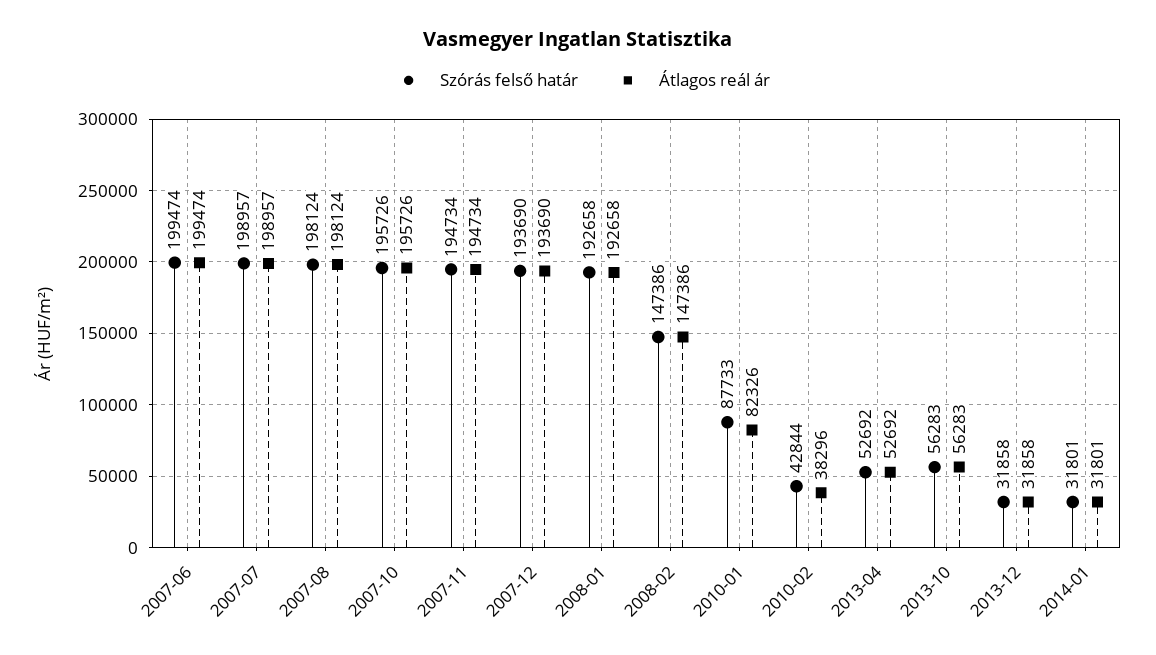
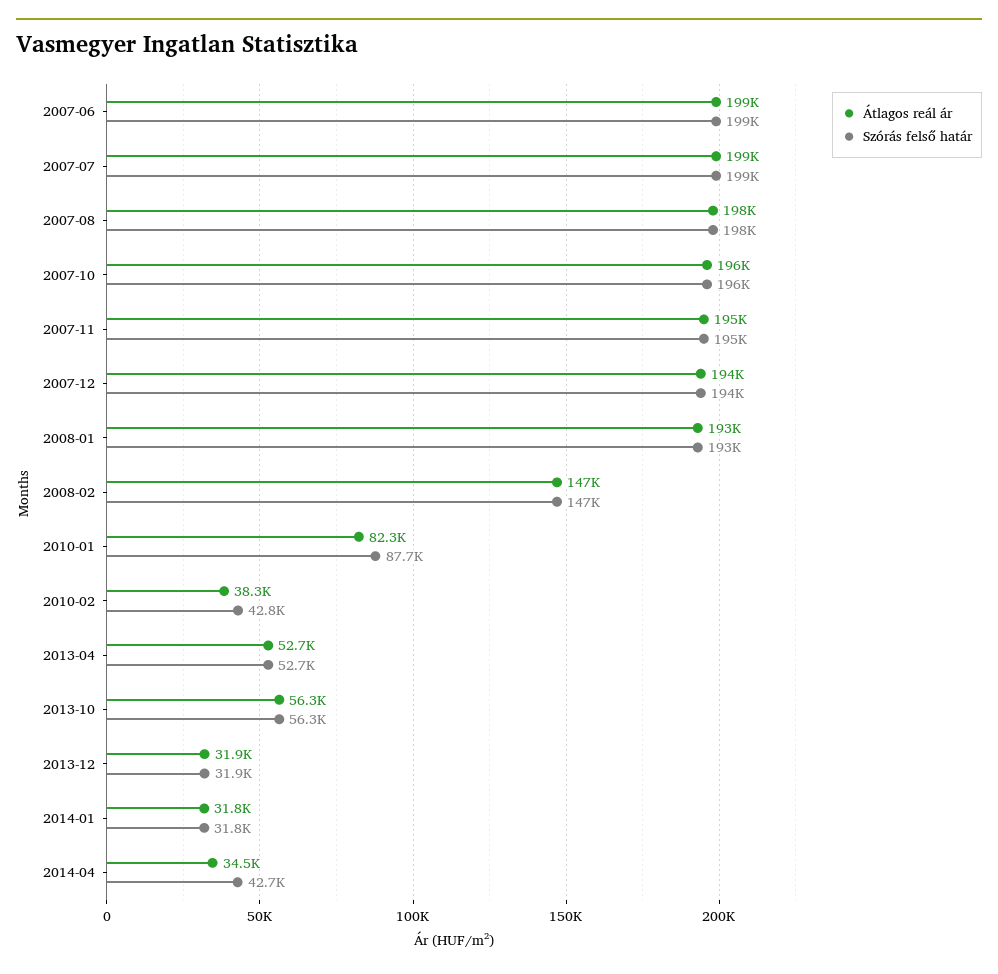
Átlagos reál ár, 2014-04: none -> 34500
Szórás felső határ, 2014-04: none -> 42700

